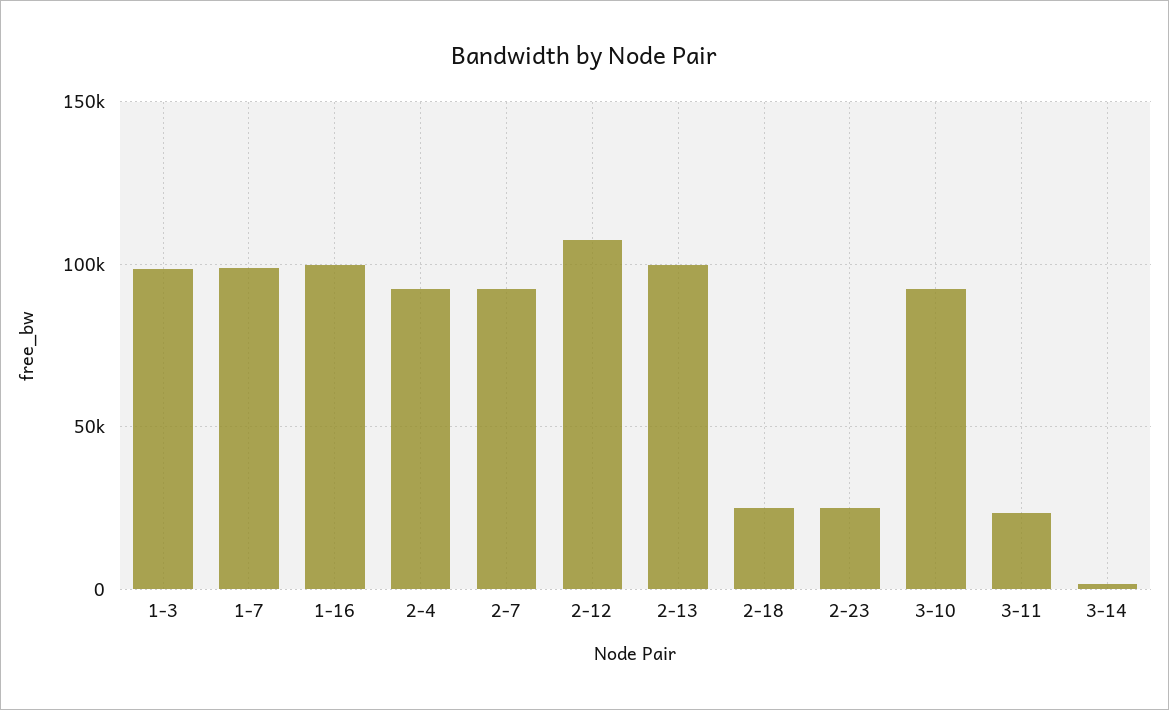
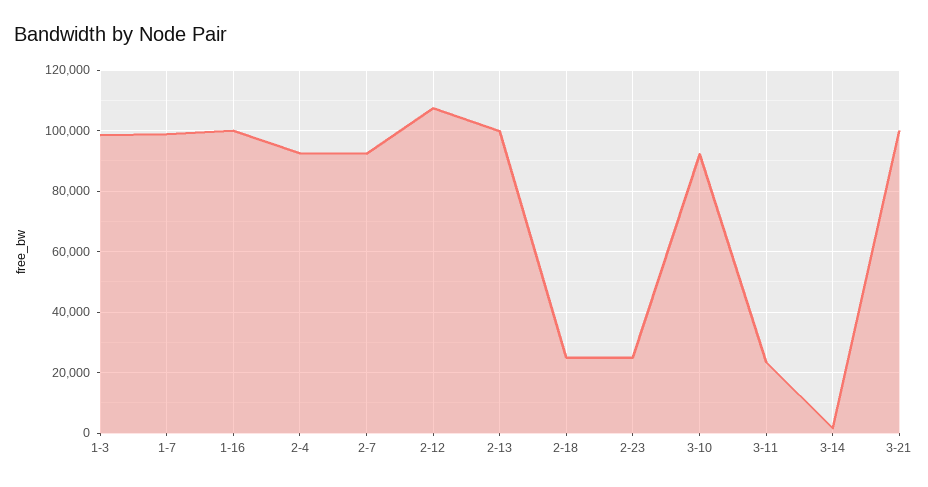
3-21: none -> 100000

